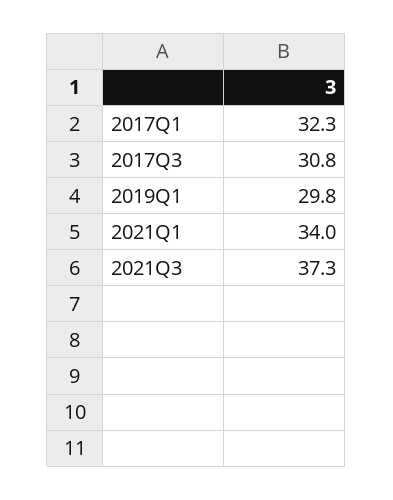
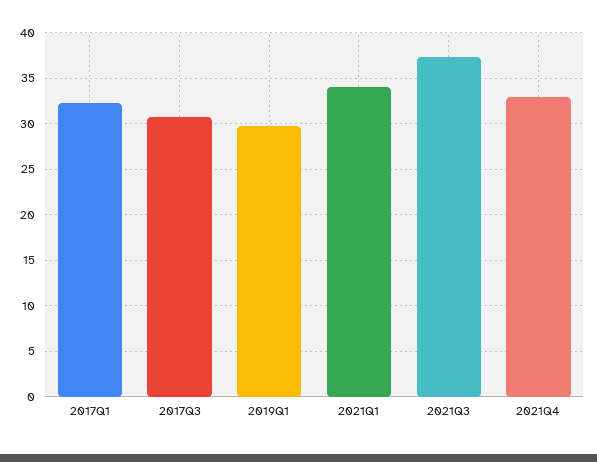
2021Q4: none -> 33

